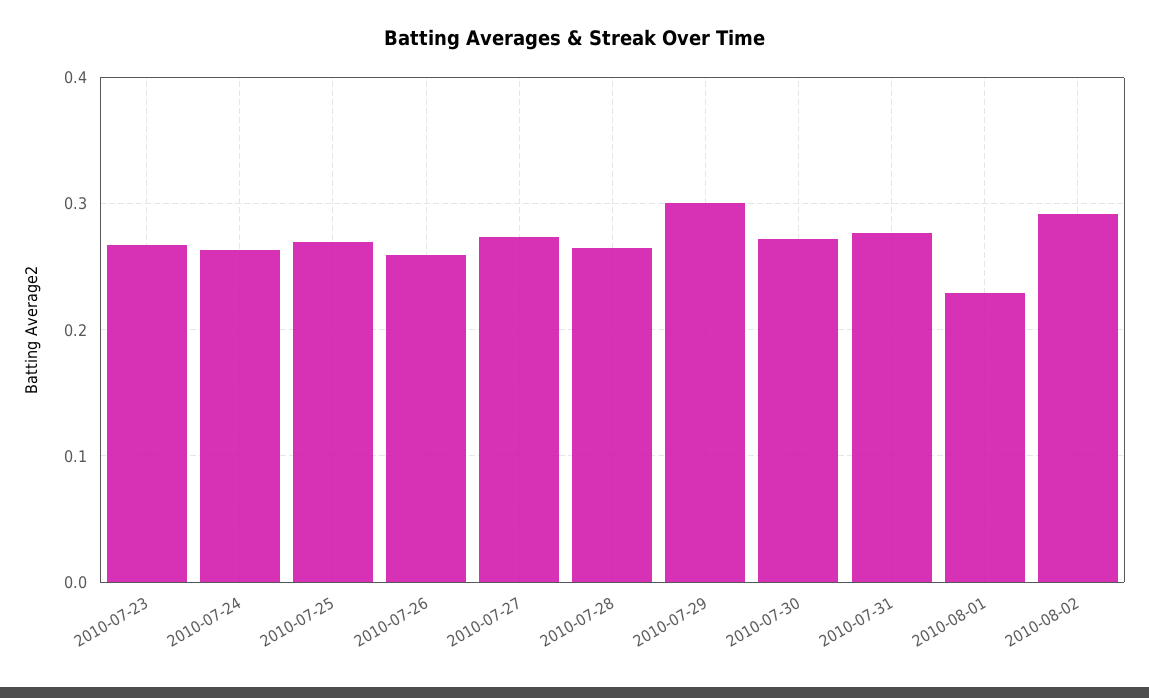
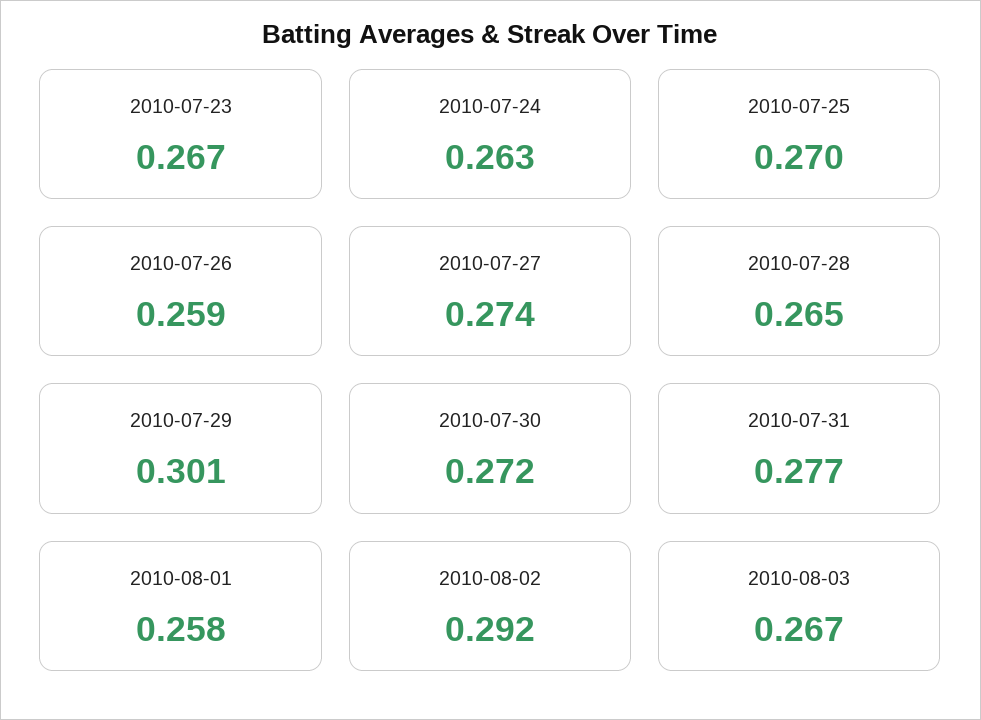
2010-08-01: 0.23 -> 0.258
2010-08-03: none -> 0.267

